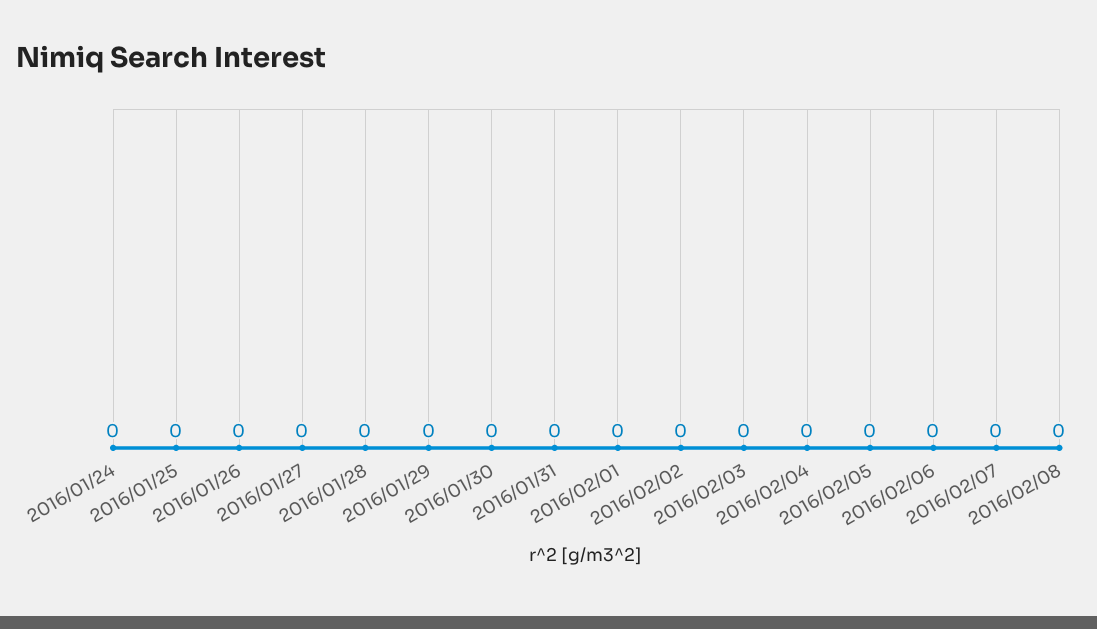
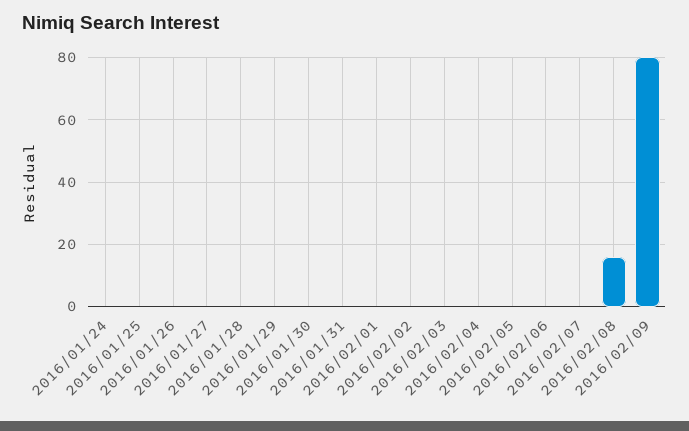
2016/02/08: 0 -> 15
2016/02/09: none -> 80

